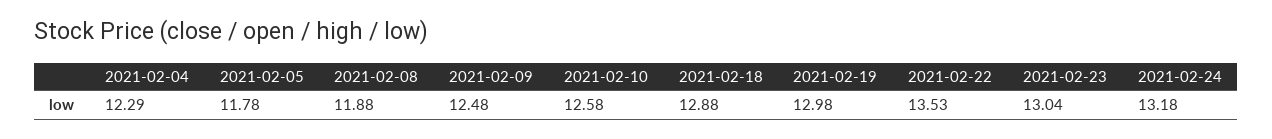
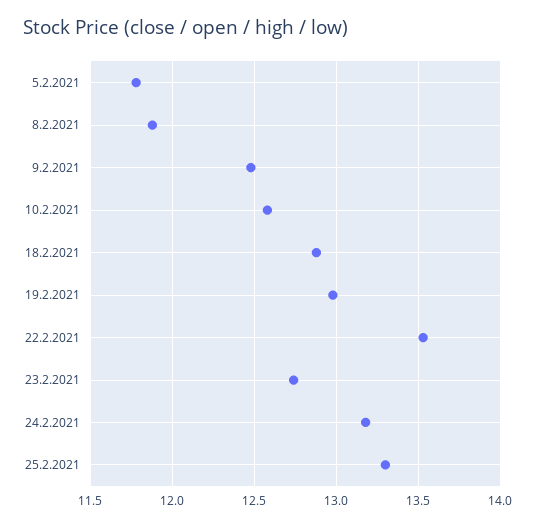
2021-02-04: 12.29 -> none
2021-02-23: 13.04 -> 12.75
25.2.2021: none -> 13.3

